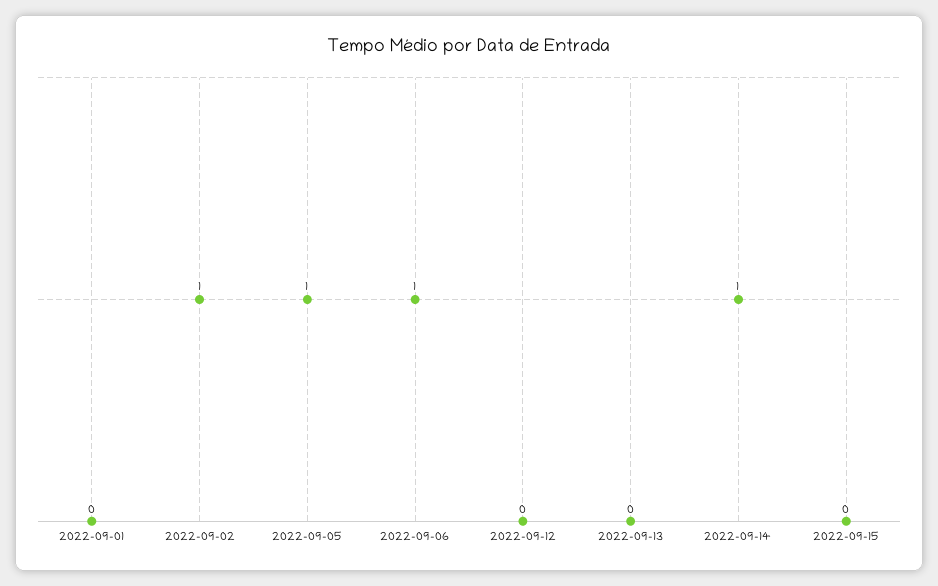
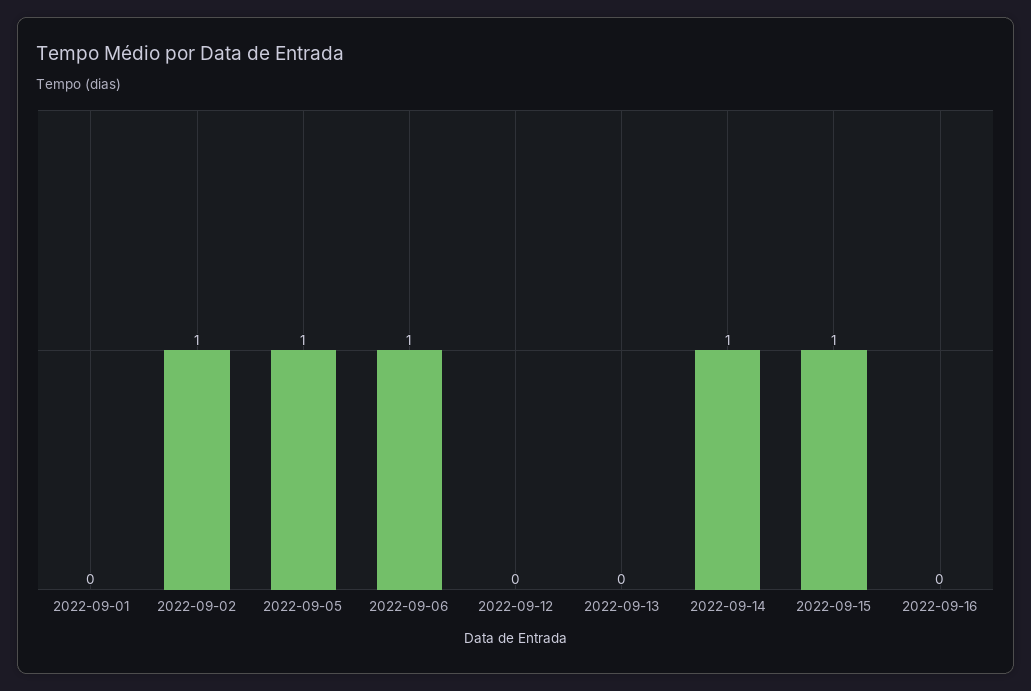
2022-09-15: 0 -> 1
2022-09-16: none -> 0

